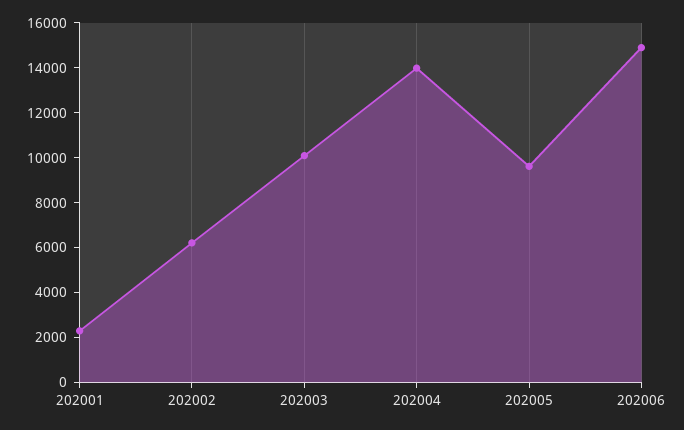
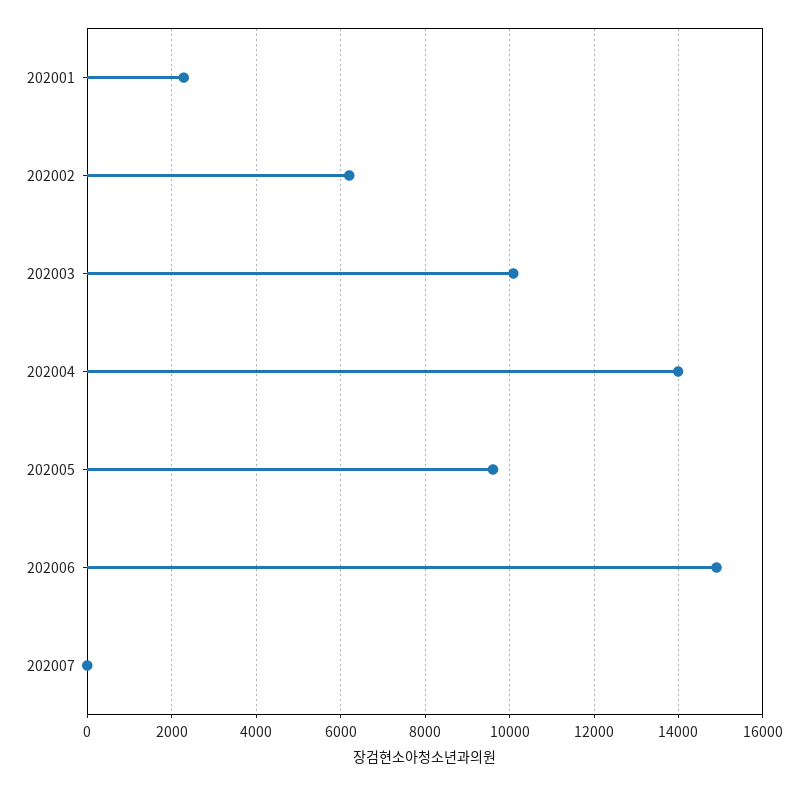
202007: none -> 0

